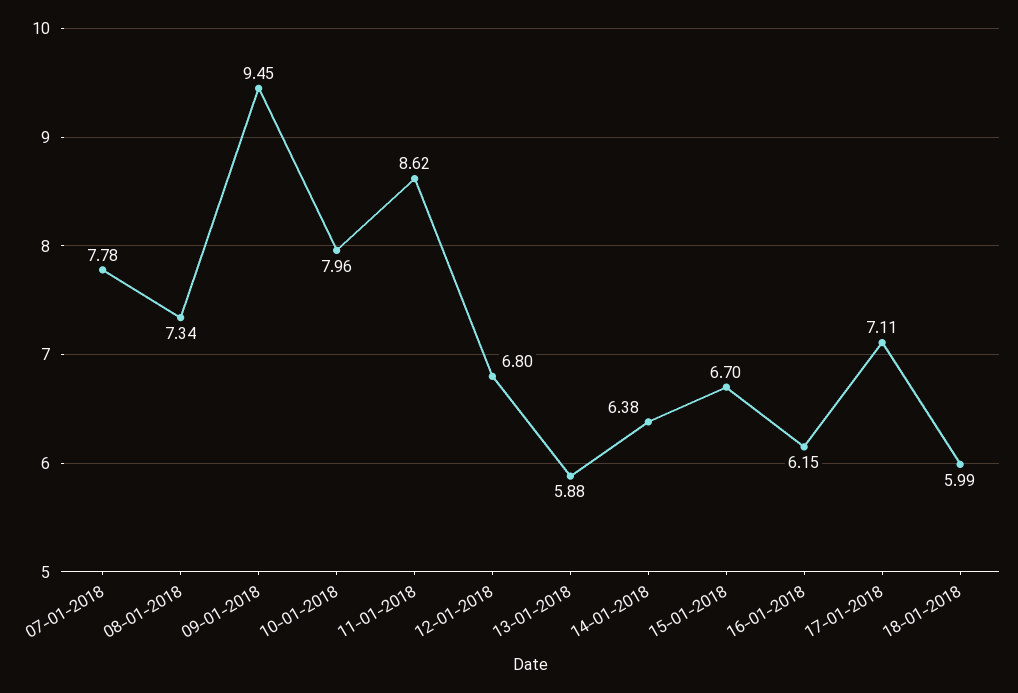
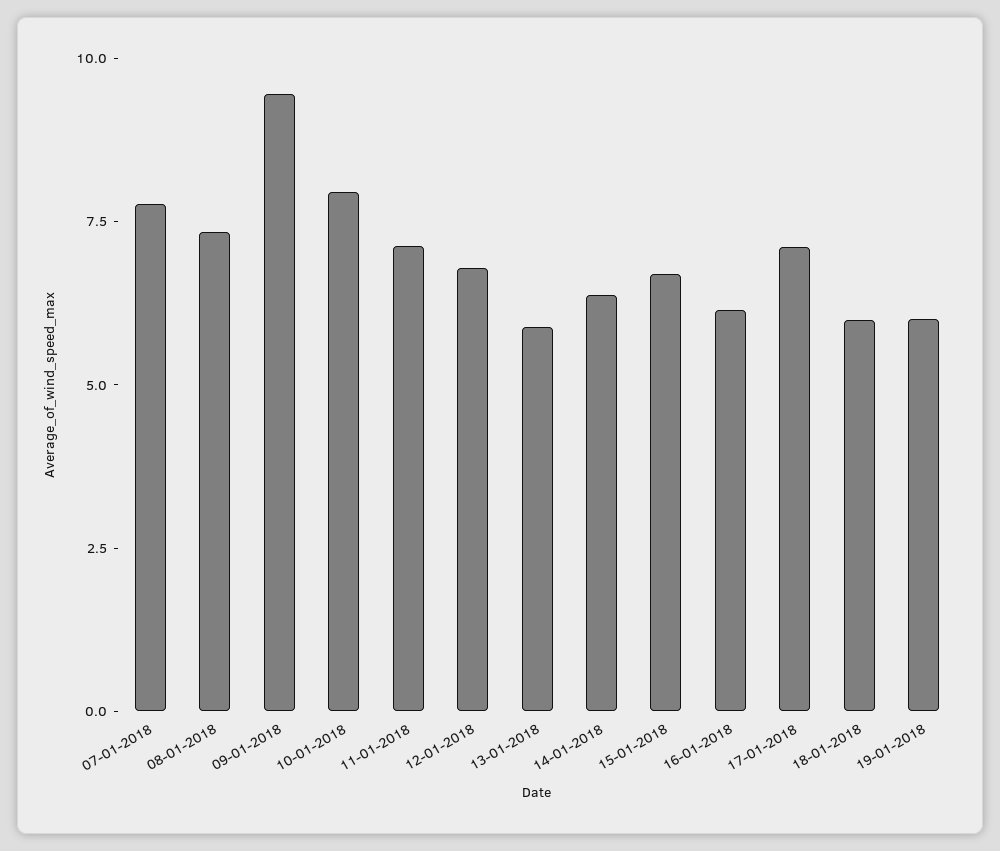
11-01-2018: 8.62 -> 7
19-01-2018: none -> 6

